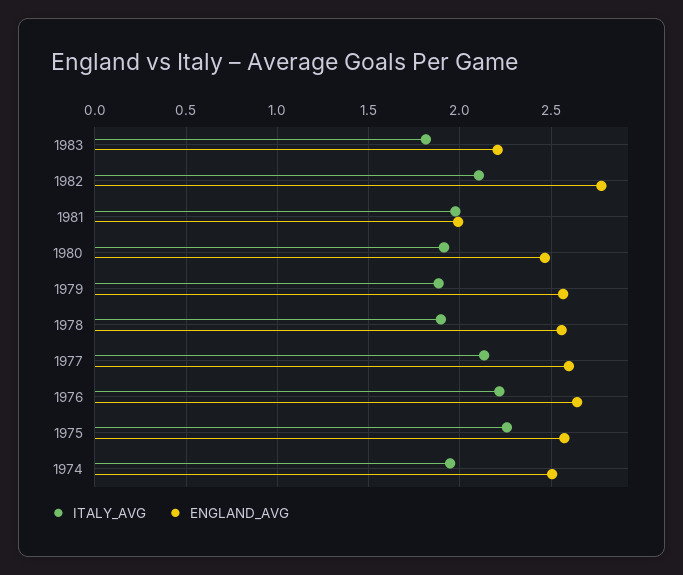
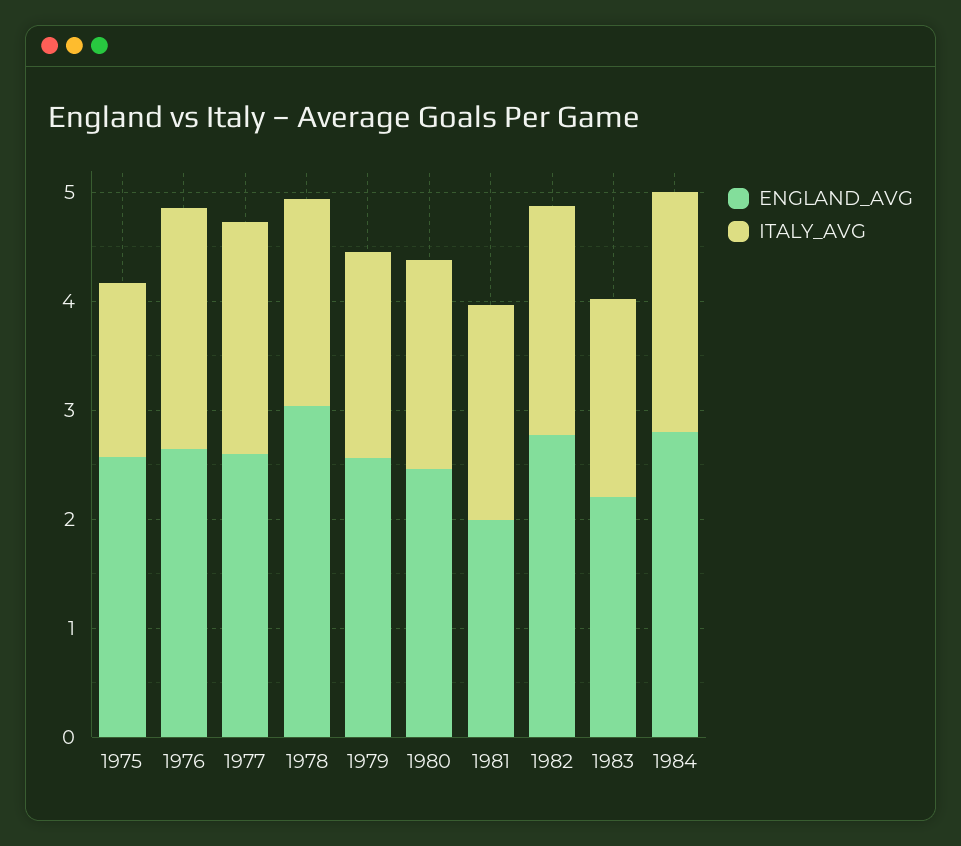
ENGLAND_AVG, 1978: 2.55 -> 3
ITALY_AVG, 1975: 2.25 -> 1.6
ITALY_AVG, 1974: 1.95 -> none
ENGLAND_AVG, 1974: 2.5 -> none
ENGLAND_AVG, 1984: none -> 2.8
ITALY_AVG, 1984: none -> 2.2

